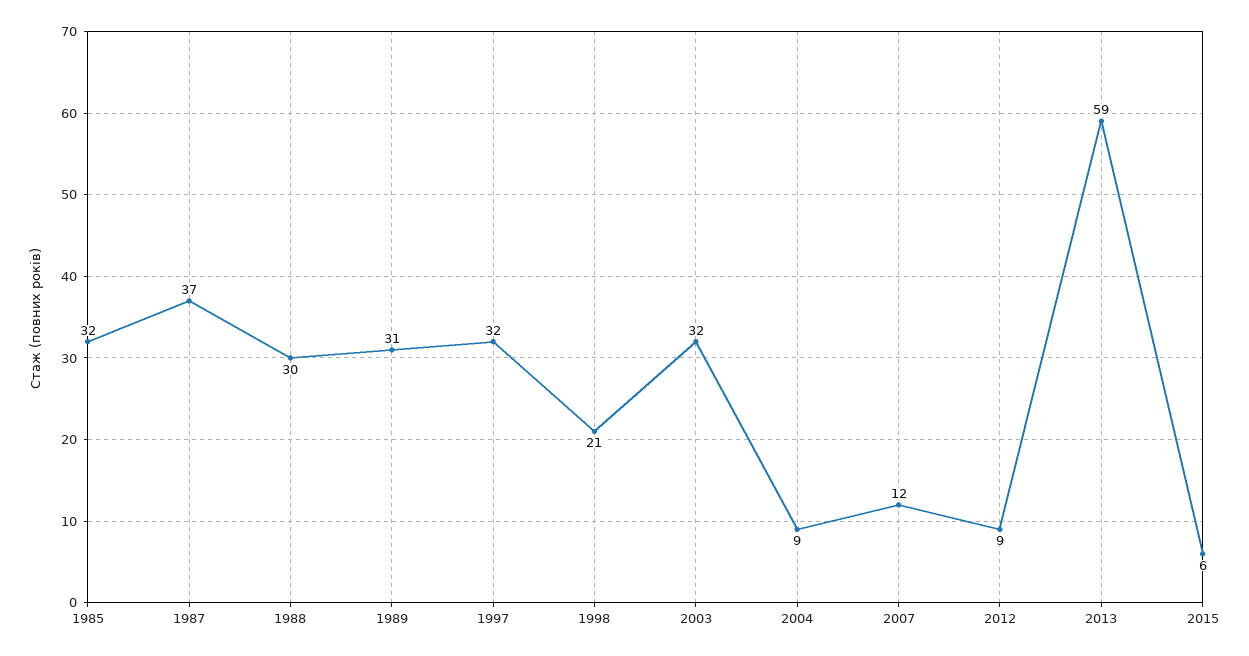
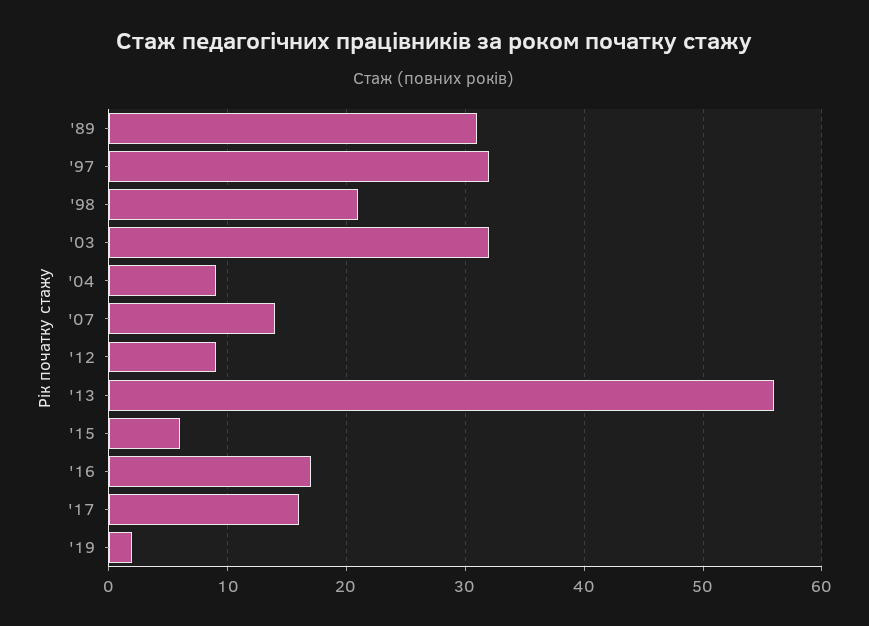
1985: 32 -> none
1987: 37 -> none
1988: 30 -> none
2007: 12 -> 14
2013: 59 -> 56
'16: none -> 17
'17: none -> 16
'19: none -> 2

